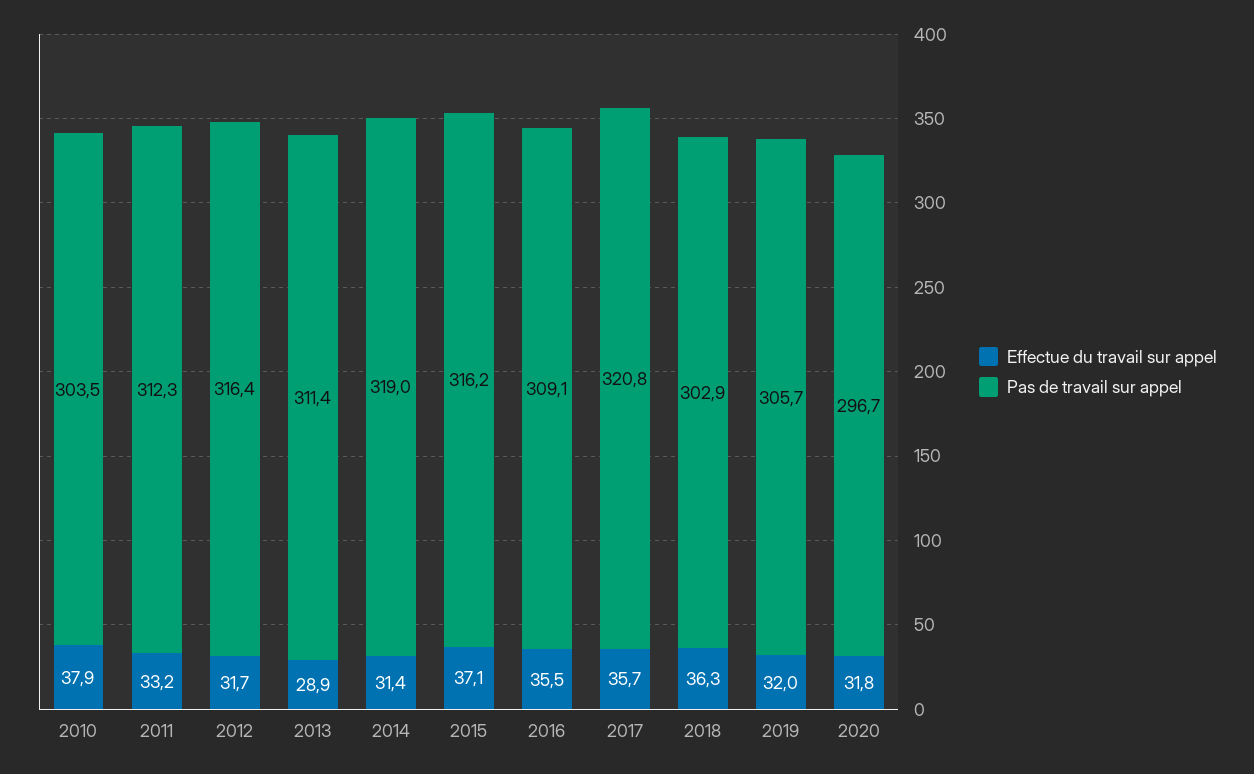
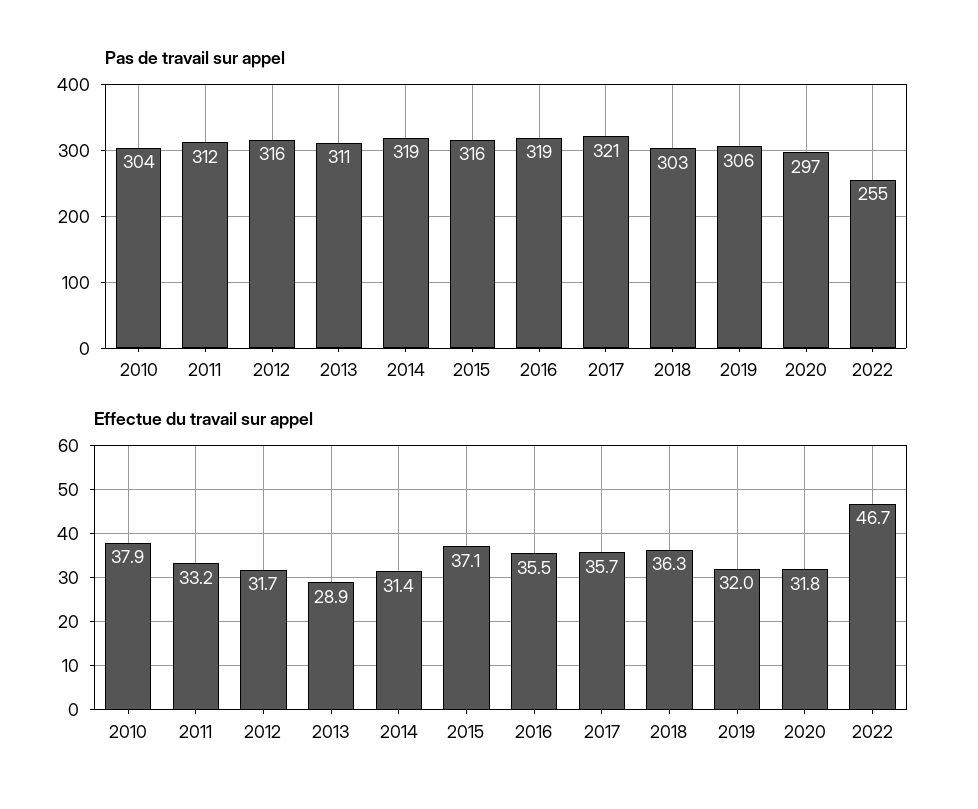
Pas de travail sur appel, 2016: 309.1 -> 319
Pas de travail sur appel, 2022: none -> 255
Effectue du travail sur appel, 2022: none -> 46.7

